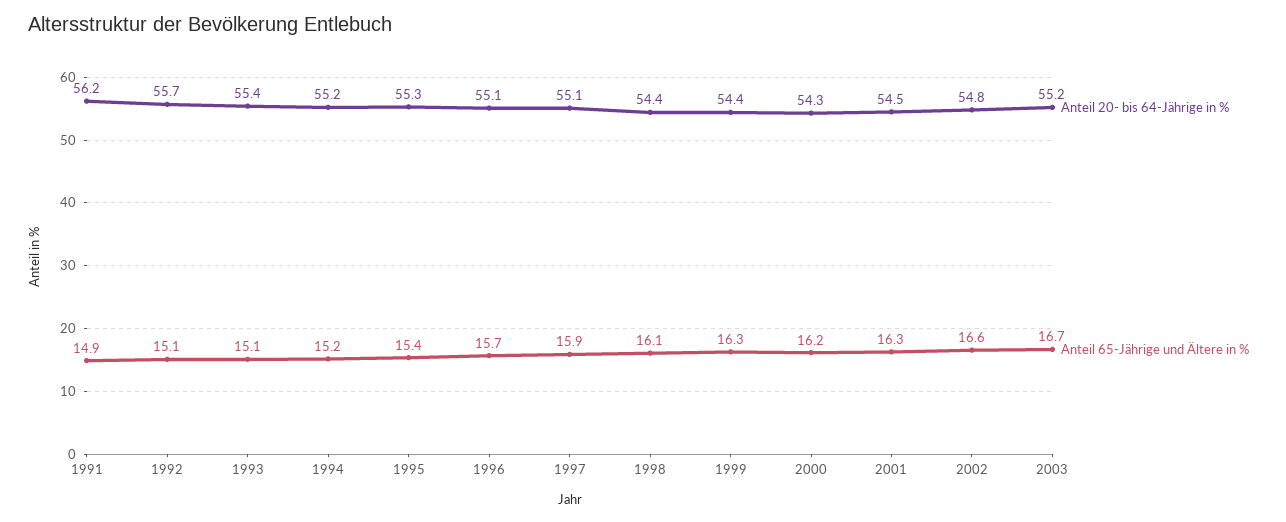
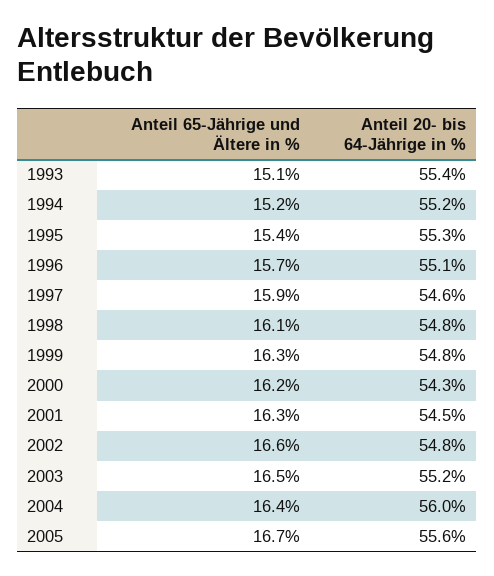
Anteil 20- bis 64-Jährige in %, 1991: 56.2 -> none
Anteil 65-Jährige und Ältere in %, 1991: 14.9 -> none
Anteil 20- bis 64-Jährige in %, 1992: 55.7 -> none
Anteil 65-Jährige und Ältere in %, 1992: 15.1 -> none
Anteil 20- bis 64-Jährige in %, 1997: 55.1 -> 54.6
Anteil 20- bis 64-Jährige in %, 1998: 54.4 -> 54.8
Anteil 20- bis 64-Jährige in %, 1999: 54.4 -> 54.8
Anteil 65-Jährige und Ältere in %, 2003: 16.7 -> 16.5
Anteil 65-Jährige und Ältere in %, 2004: none -> 16.4
Anteil 20- bis 64-Jährige in %, 2004: none -> 56
Anteil 65-Jährige und Ältere in %, 2005: none -> 16.7
Anteil 20- bis 64-Jährige in %, 2005: none -> 55.6

